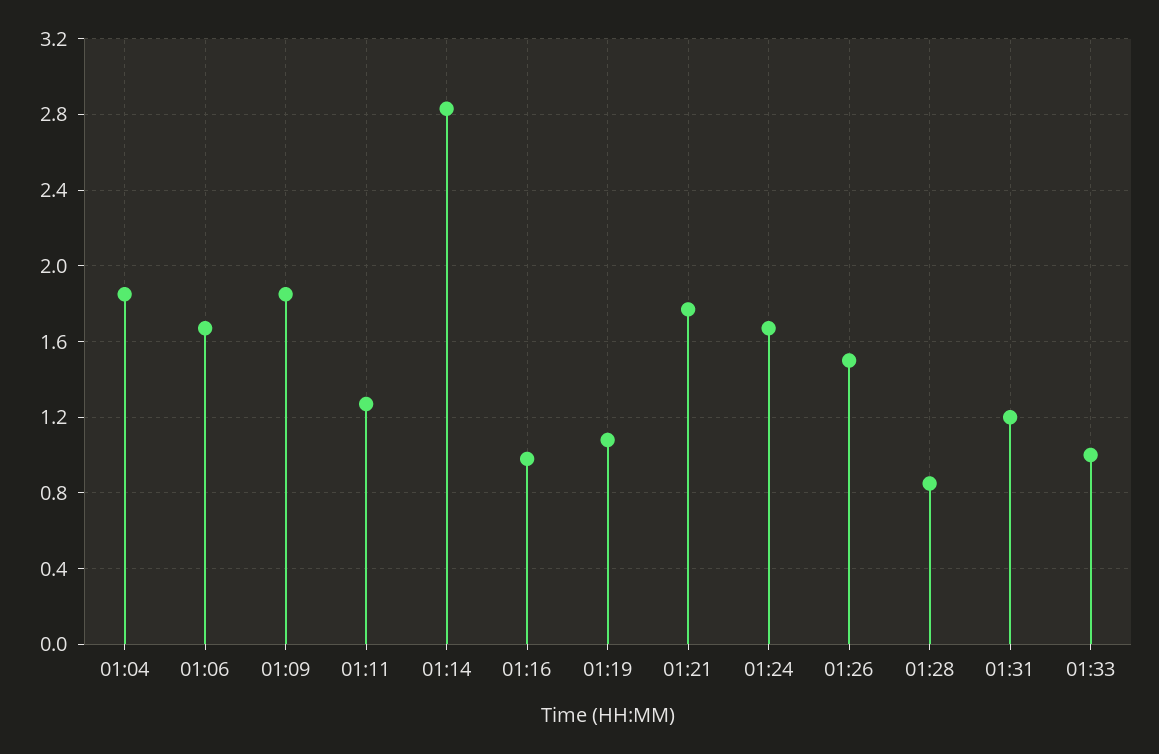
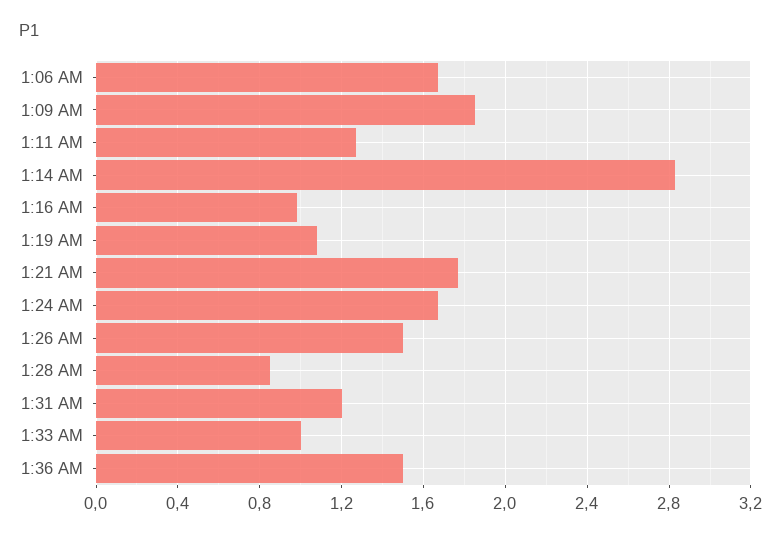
01:04: 1.85 -> none
1:36 AM: none -> 1.5

